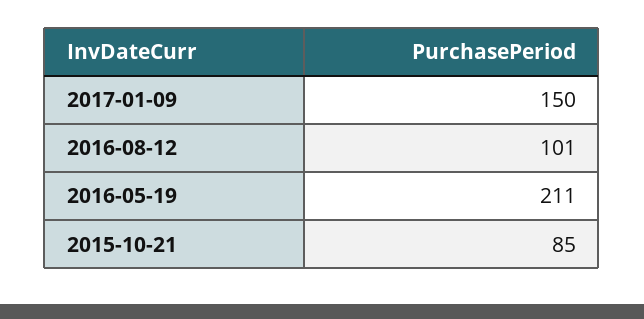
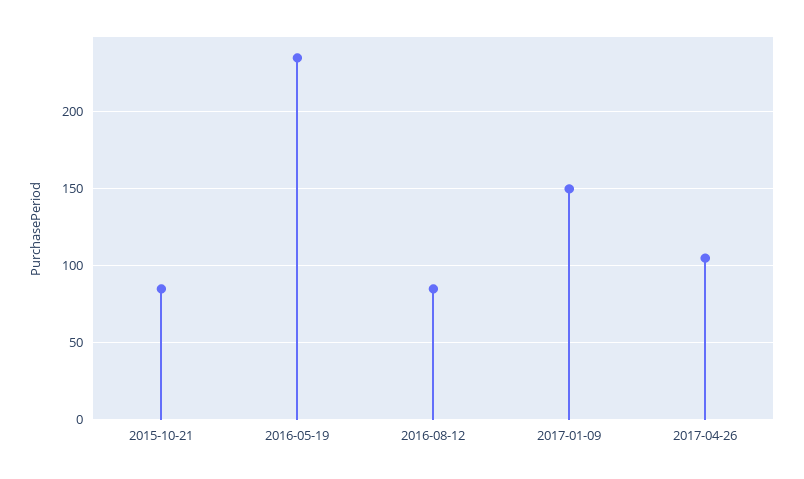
2016-08-12: 101 -> 85
2016-05-19: 211 -> 235
2017-04-26: none -> 105

